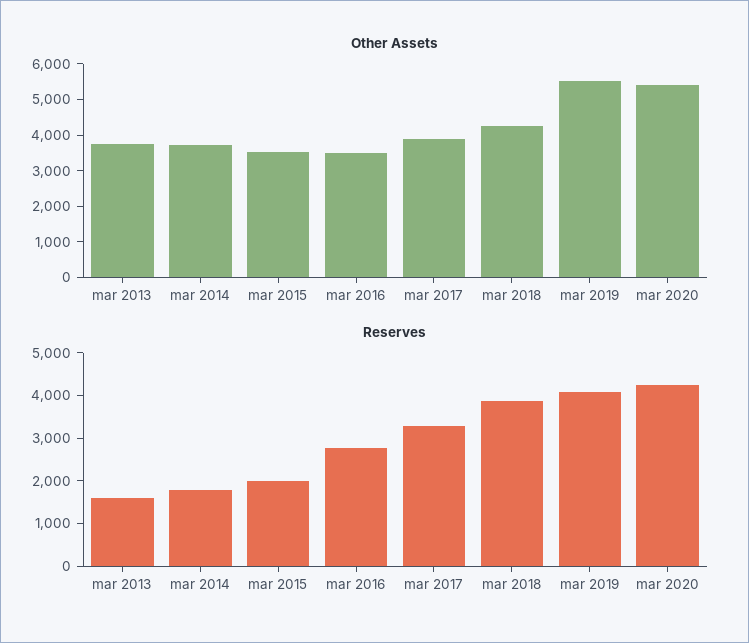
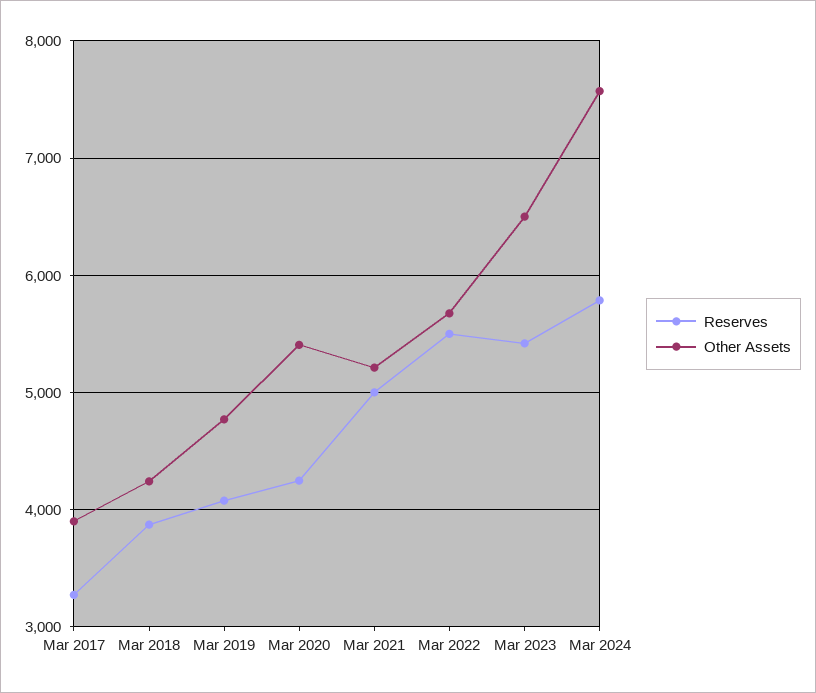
Other Assets, mar 2013: 3750 -> none
Other Assets, mar 2014: 3750 -> none
Other Assets, mar 2015: 3500 -> none
Other Assets, mar 2016: 3500 -> none
Other Assets, mar 2019: 5500 -> 4800
Reserves, mar 2013: 1600 -> none
Reserves, mar 2014: 1800 -> none
Reserves, mar 2015: 2000 -> none
Reserves, mar 2016: 2800 -> none
Reserves, Mar 2021: none -> 5000
Other Assets, Mar 2021: none -> 5200
Reserves, Mar 2022: none -> 5500
Other Assets, Mar 2022: none -> 5700
Reserves, Mar 2023: none -> 5400
Other Assets, Mar 2023: none -> 6500
Reserves, Mar 2024: none -> 5800
Other Assets, Mar 2024: none -> 7600

